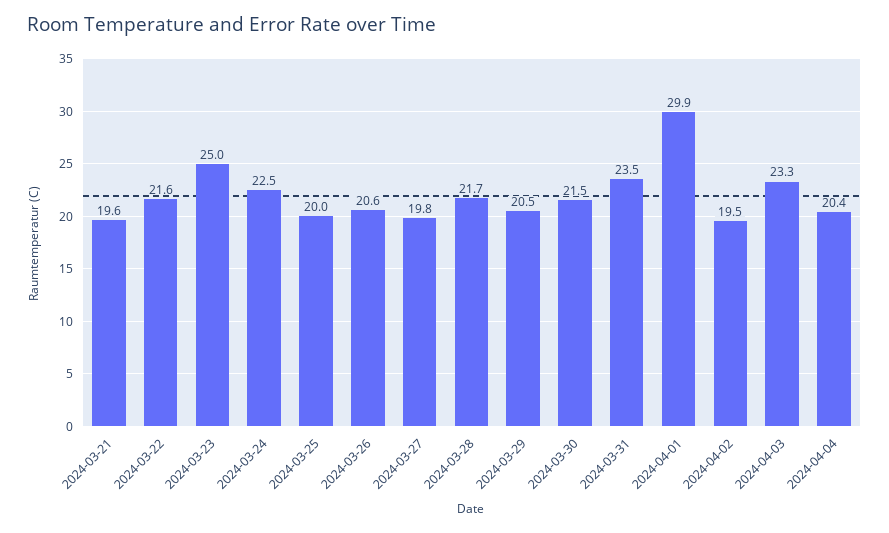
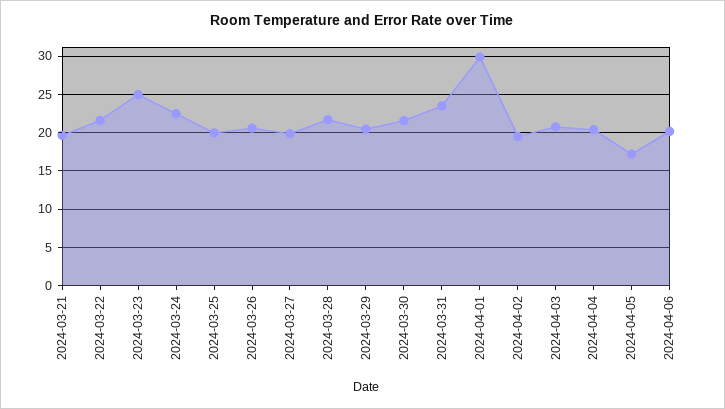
2024-04-03: 23.3 -> 21
2024-04-05: none -> 17
2024-04-06: none -> 20

